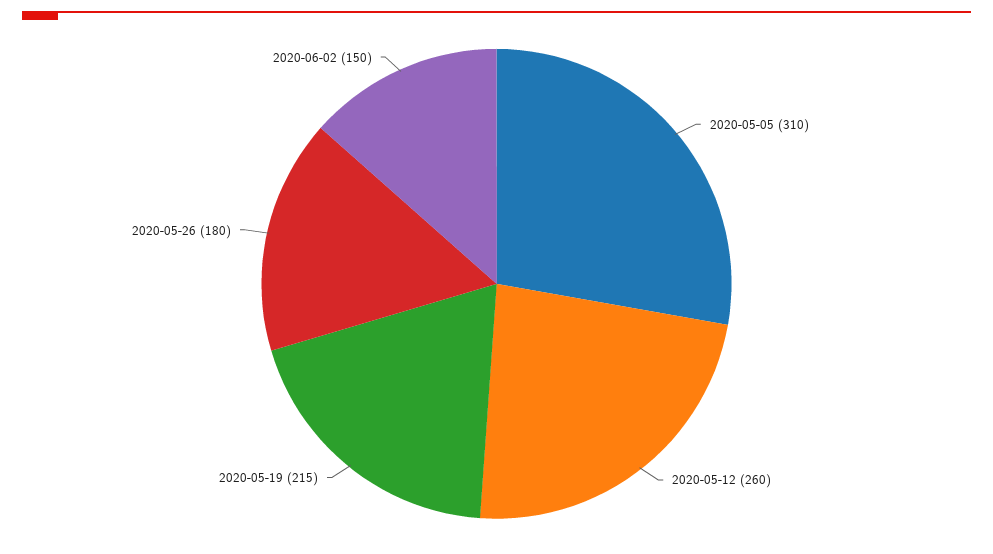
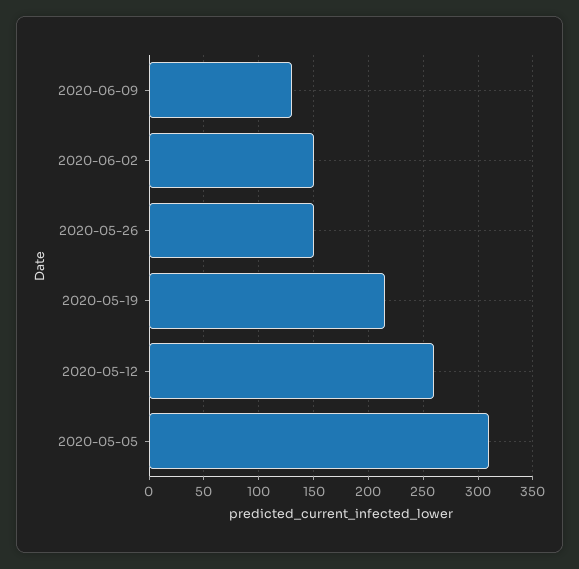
2020-05-26: 180 -> 150
2020-06-09: none -> 130

